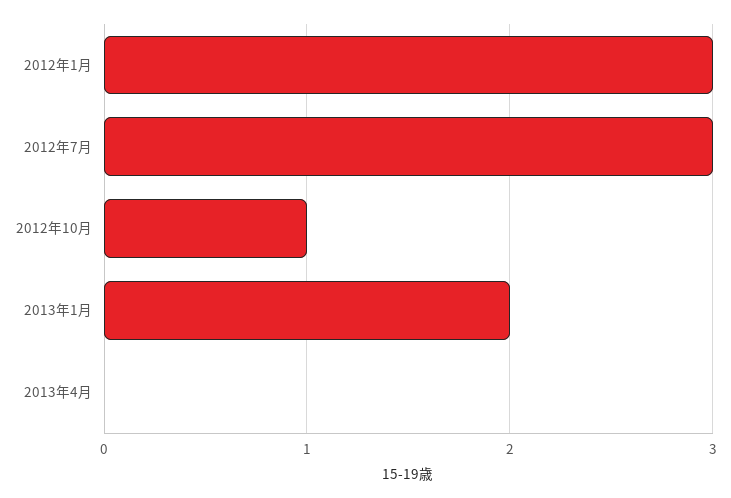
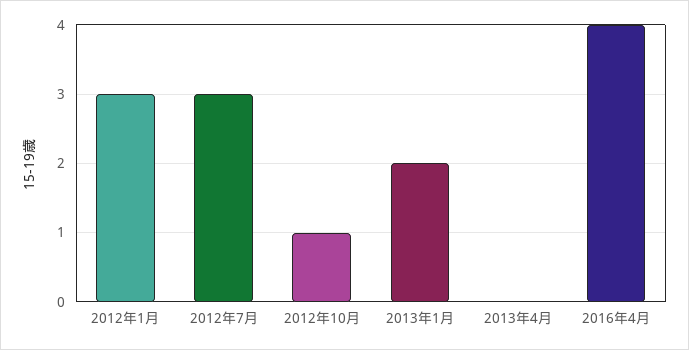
2016年4月: none -> 4

